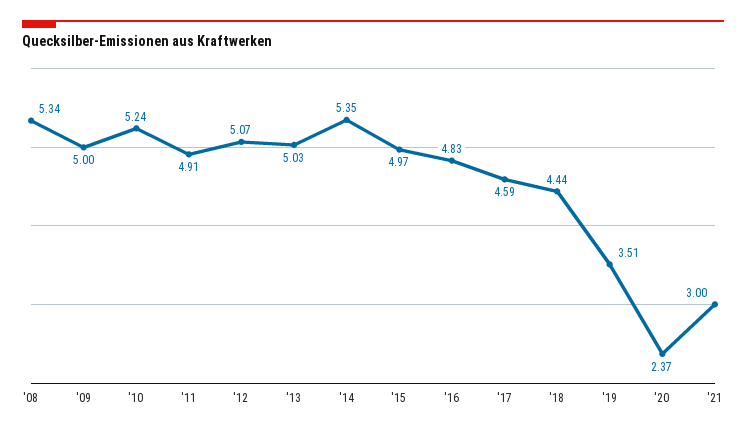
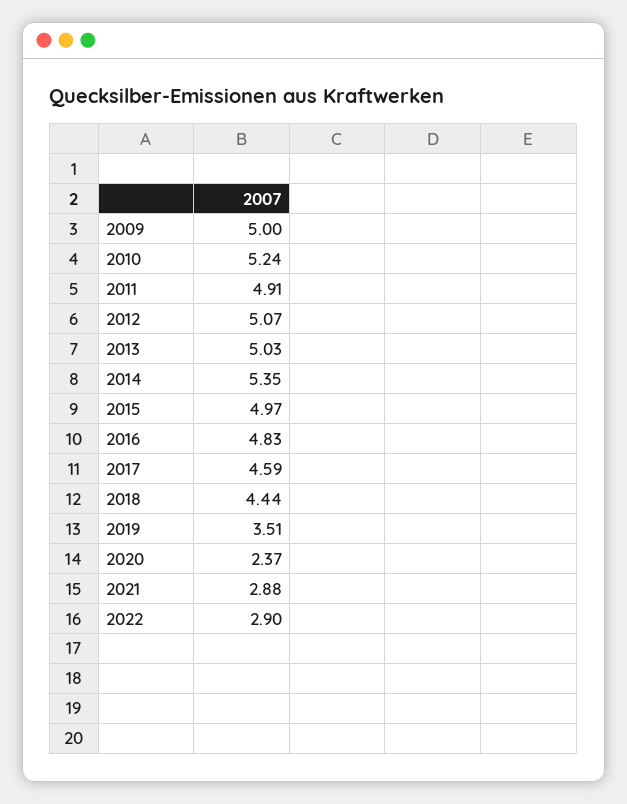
'08: 5.34 -> none
'21: 3 -> 2.88
2022: none -> 2.9

